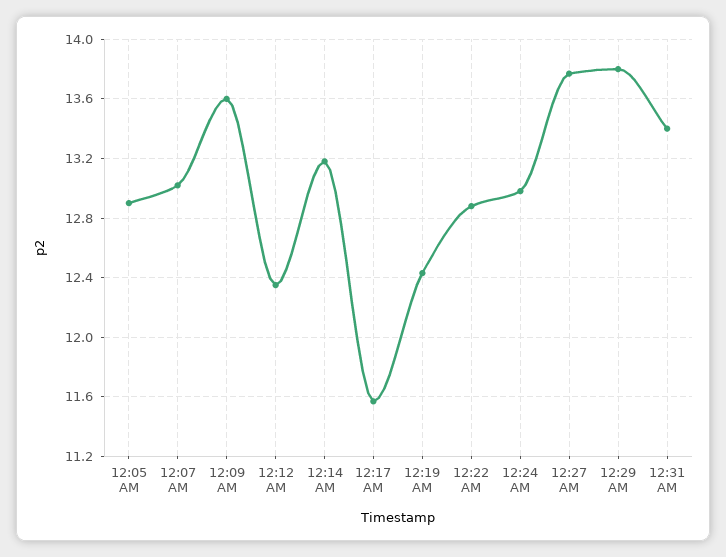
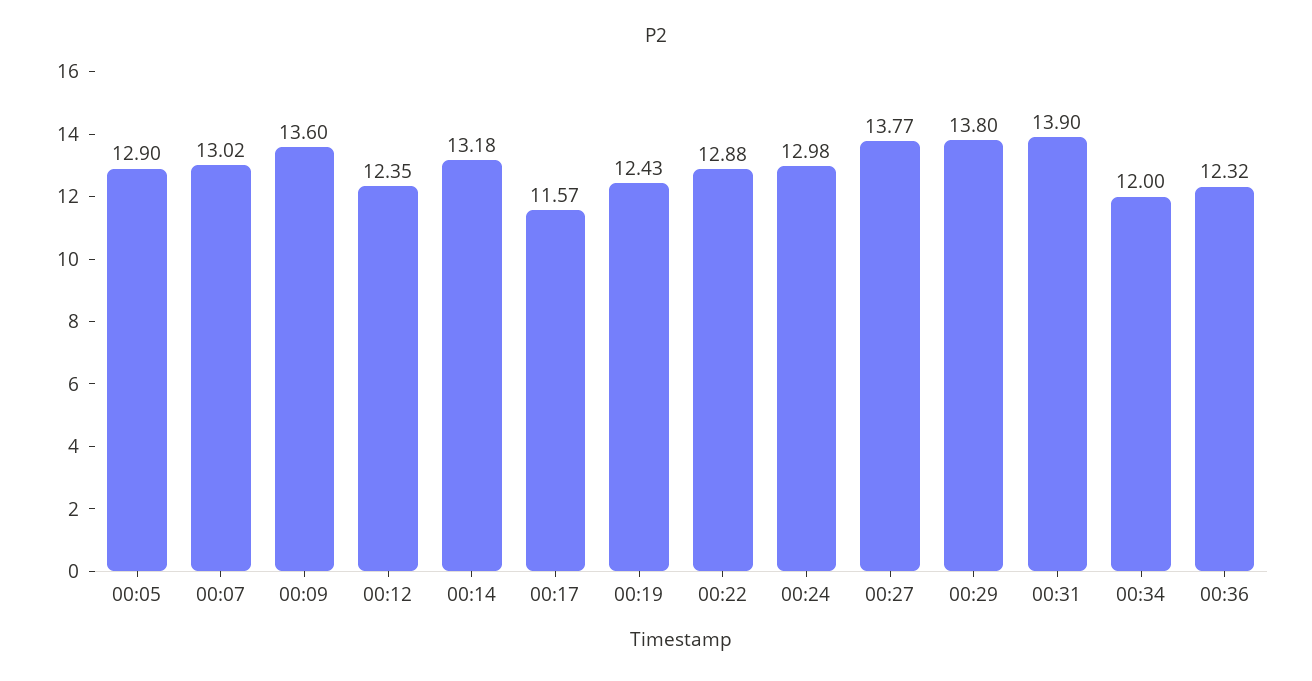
12:31 AM: 13.4 -> 13.9
00:34: none -> 12
00:36: none -> 12.32

